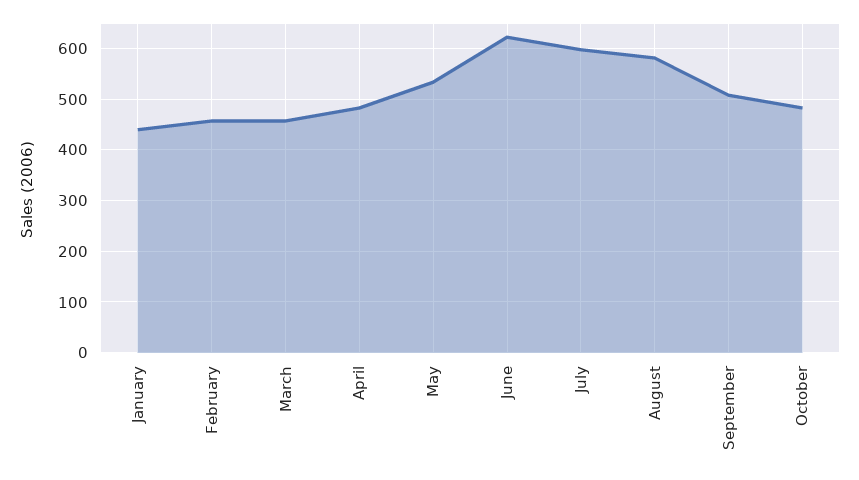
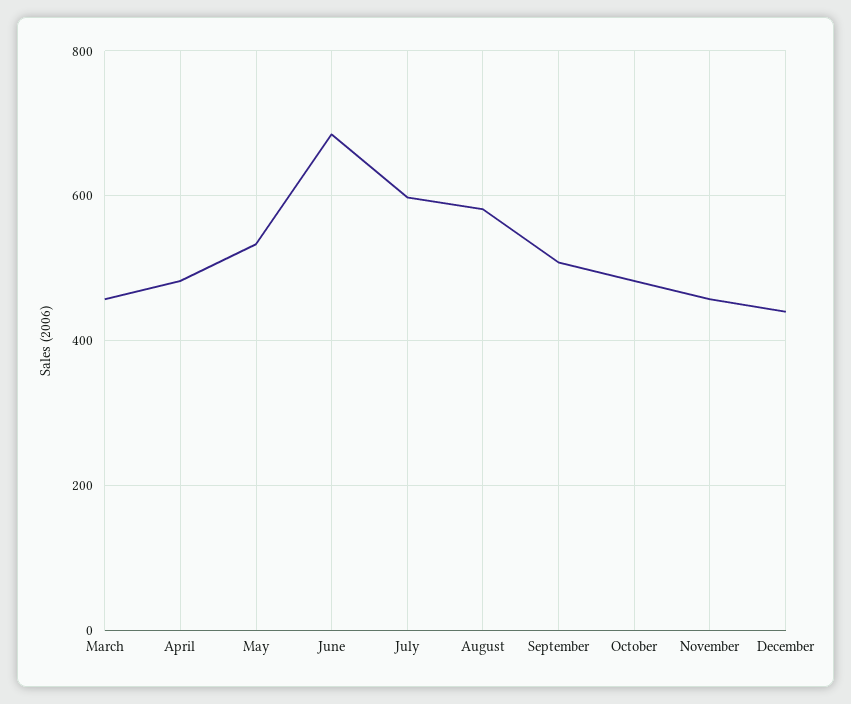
January: 440 -> none
February: 460 -> none
June: 620 -> 680
November: none -> 460
December: none -> 440

